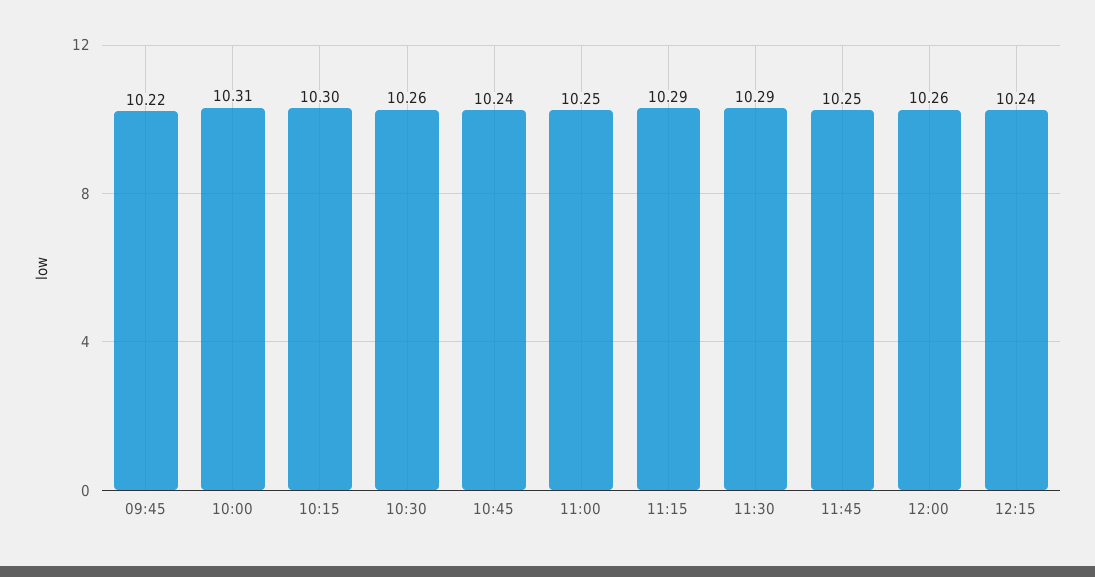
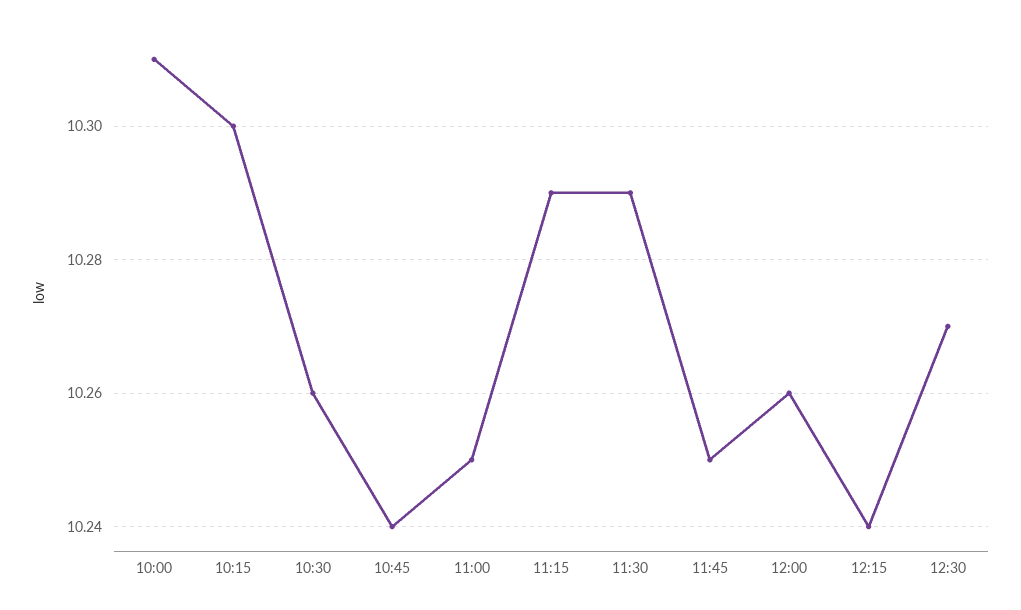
09:45: 10.22 -> none
12:30: none -> 10.27

